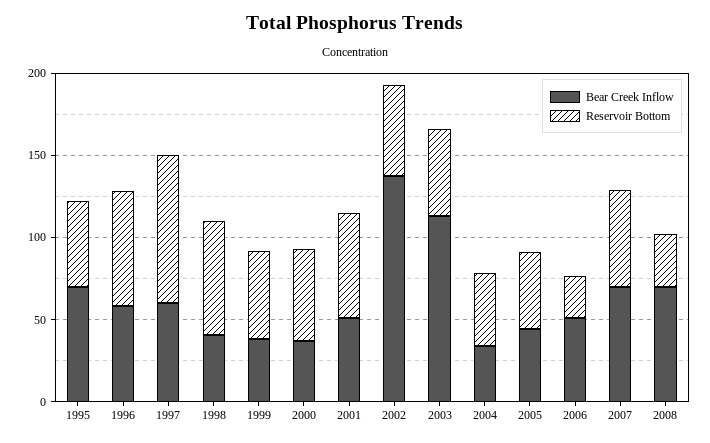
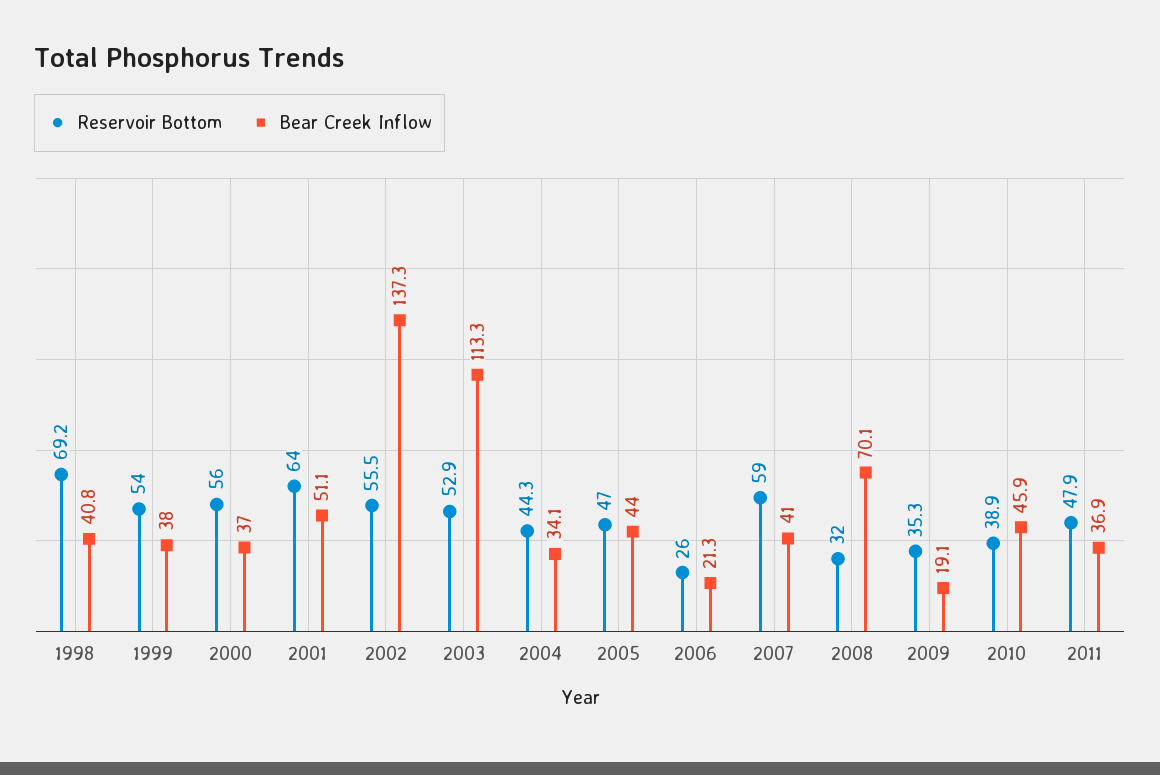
Bear Creek Inflow, 1995: 70 -> none
Reservoir Bottom, 1995: 50 -> none
Bear Creek Inflow, 1996: 60 -> none
Reservoir Bottom, 1996: 70 -> none
Bear Creek Inflow, 1997: 60 -> none
Reservoir Bottom, 1997: 90 -> none
Bear Creek Inflow, 2006: 50 -> 21.3
Bear Creek Inflow, 2007: 70 -> 41
Reservoir Bottom, 2009: none -> 35.3
Bear Creek Inflow, 2009: none -> 19.1
Reservoir Bottom, 2010: none -> 38.9
Bear Creek Inflow, 2010: none -> 45.9
Reservoir Bottom, 2011: none -> 47.9
Bear Creek Inflow, 2011: none -> 36.9

